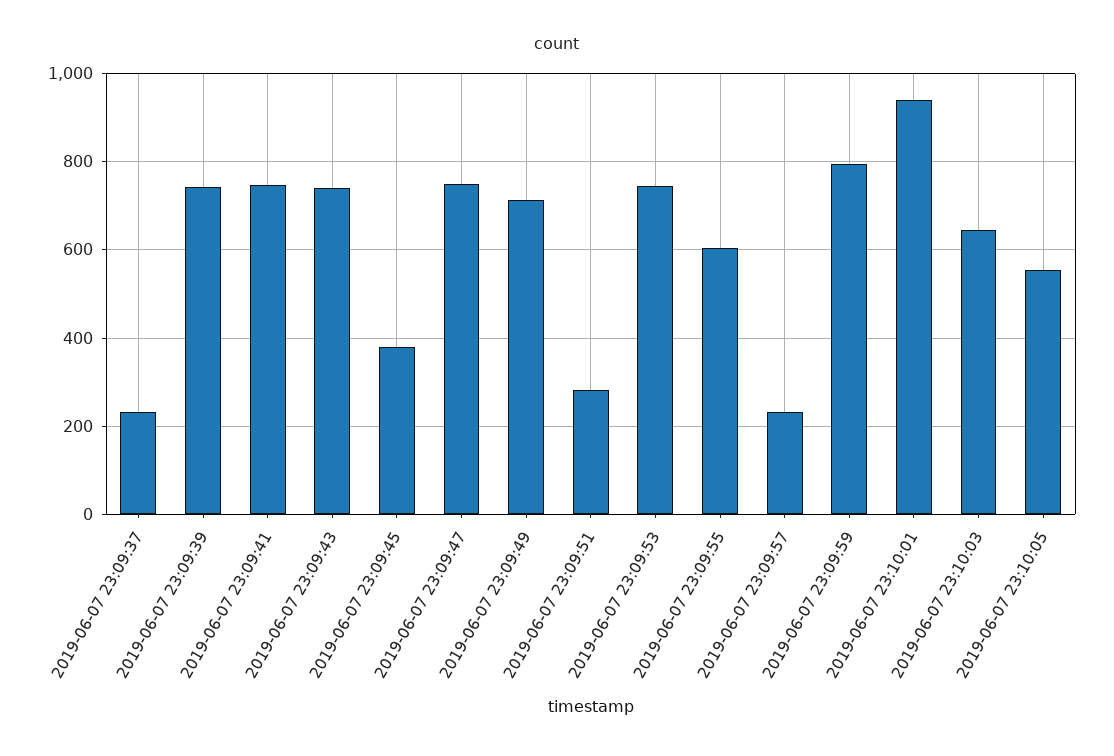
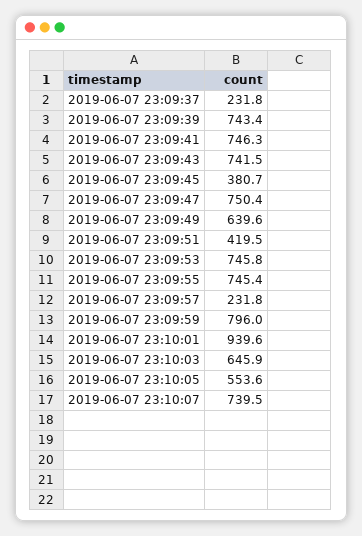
2019-06-07 23:09:49: 720 -> 639.6
2019-06-07 23:09:51: 280 -> 419.5
2019-06-07 23:09:55: 600 -> 745.4
2019-06-07 23:10:07: none -> 739.5

